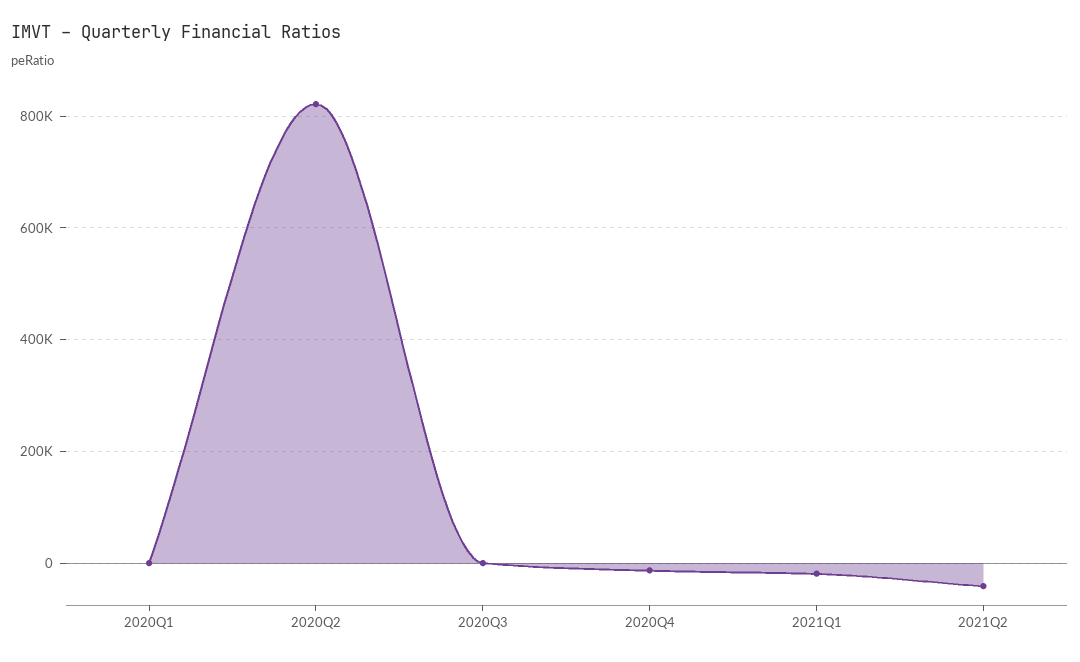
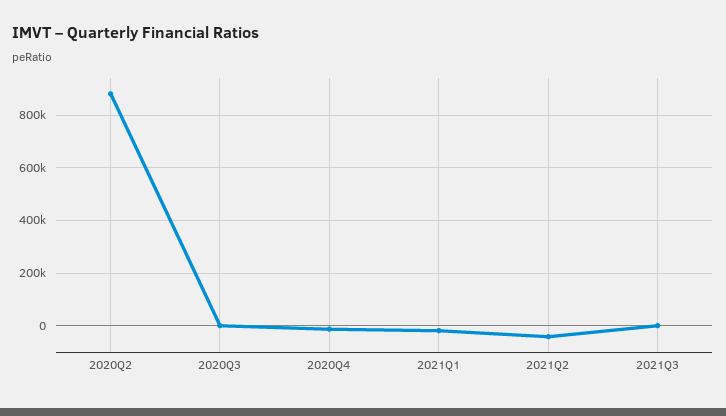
2020Q1: 0 -> none
2020Q2: 820000 -> 875000
2021Q3: none -> 0

